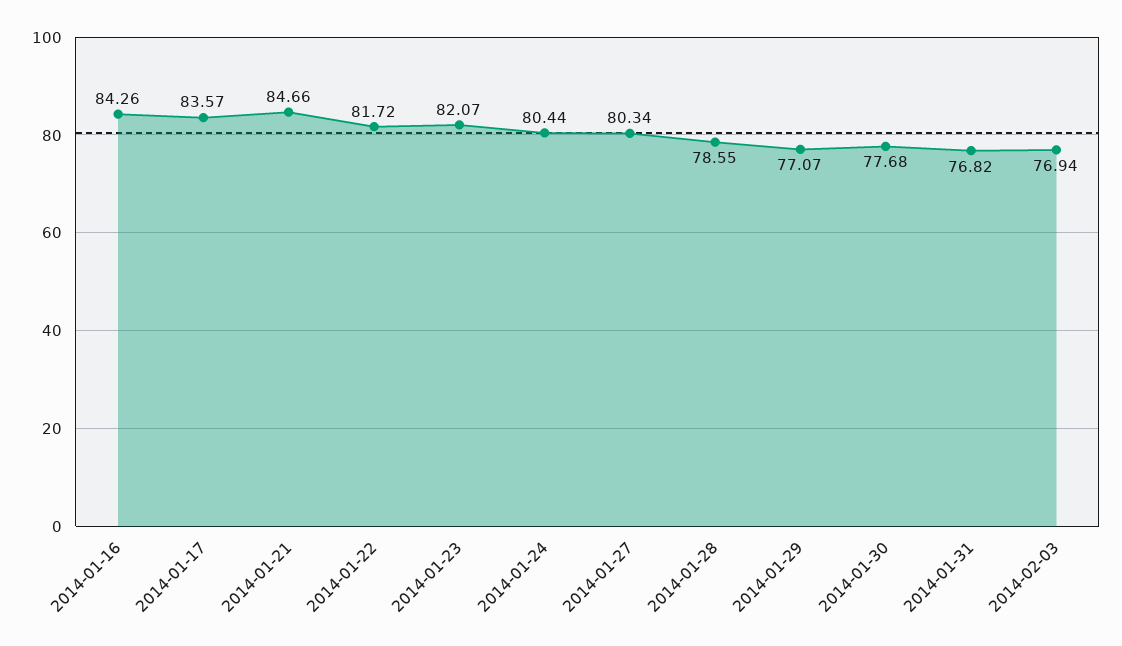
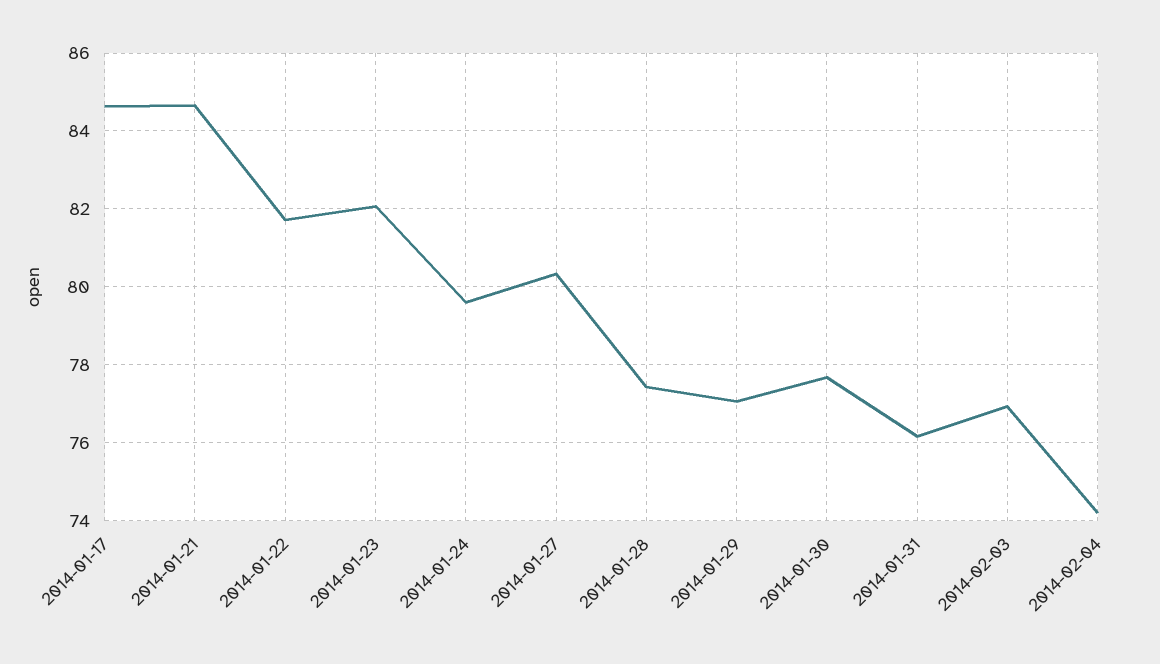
2014-01-16: 84.26 -> none
2014-01-17: 83.57 -> 84.6
2014-01-24: 80.44 -> 79.6
2014-01-28: 78.55 -> 77.4
2014-01-31: 76.82 -> 76.2
2014-02-04: none -> 74.2

